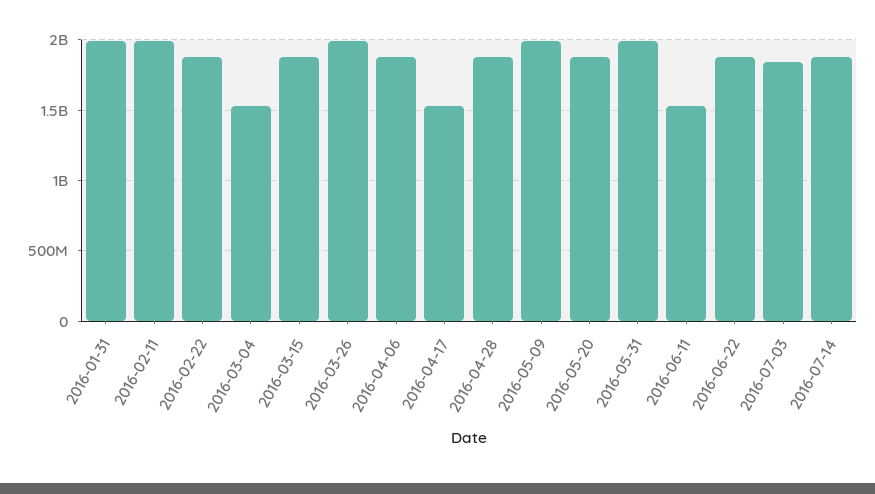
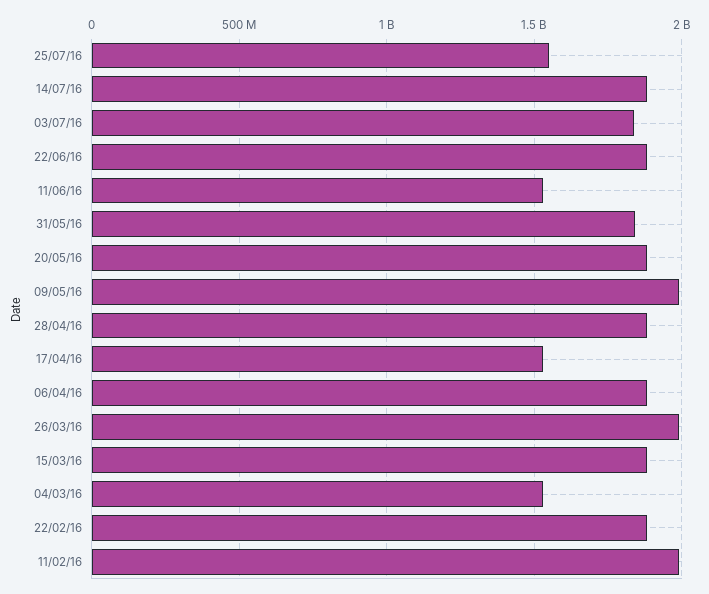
2016-01-31: 2000000000 -> none
2016-05-31: 2000000000 -> 1850000000
25/07/16: none -> 1550000000

